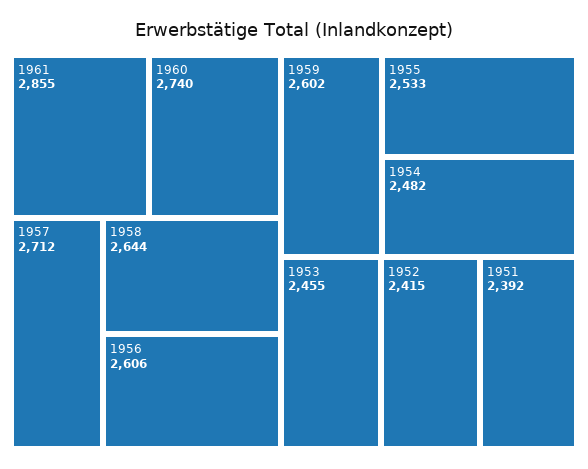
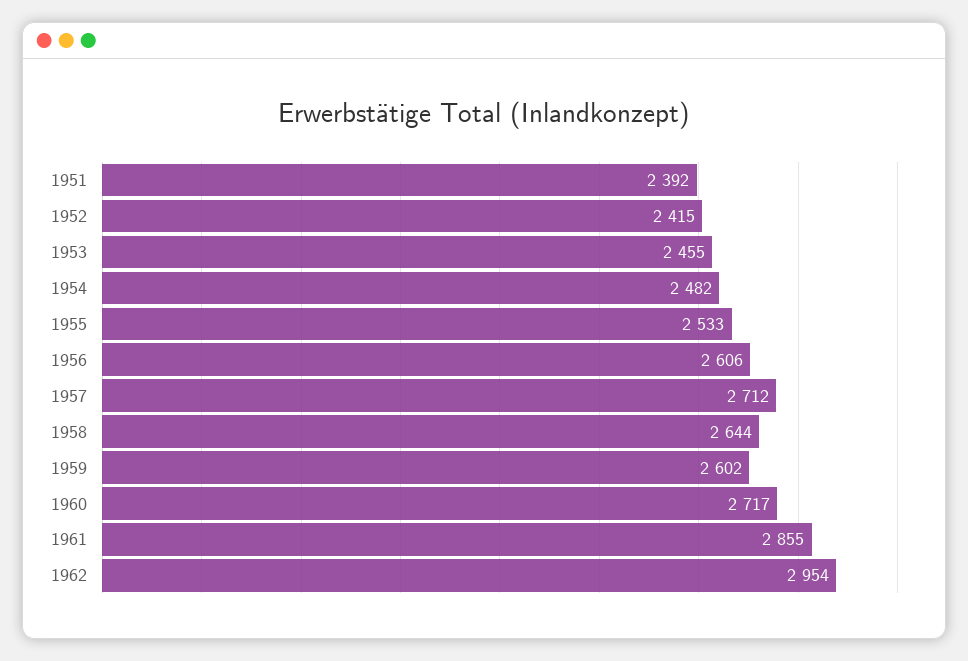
1960: 2740 -> 2717
1962: none -> 2954

